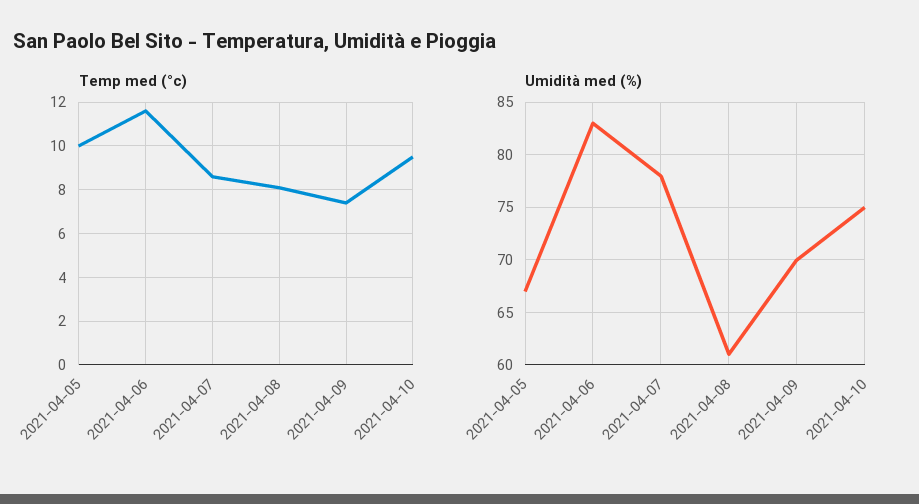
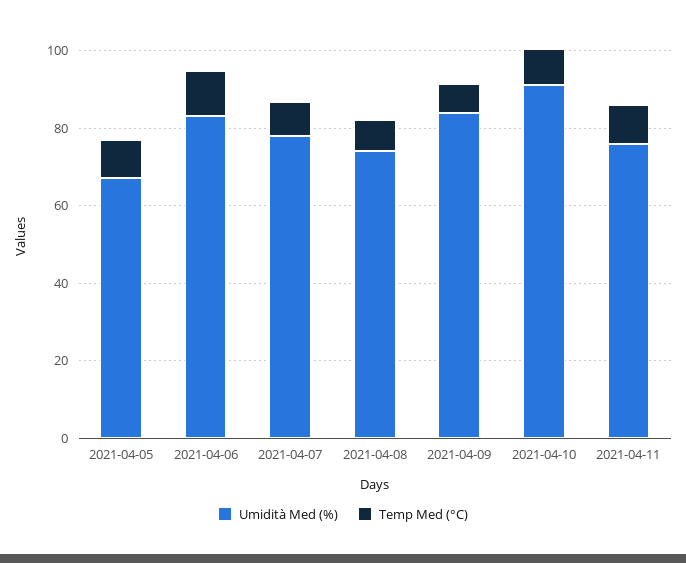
Umidità med (%), 2021-04-08: 61 -> 75
Umidità med (%), 2021-04-09: 70 -> 85
Umidità med (%), 2021-04-10: 75 -> 90
Umidità med (%), 2021-04-11: none -> 75
Temp med (°c), 2021-04-11: none -> 10

